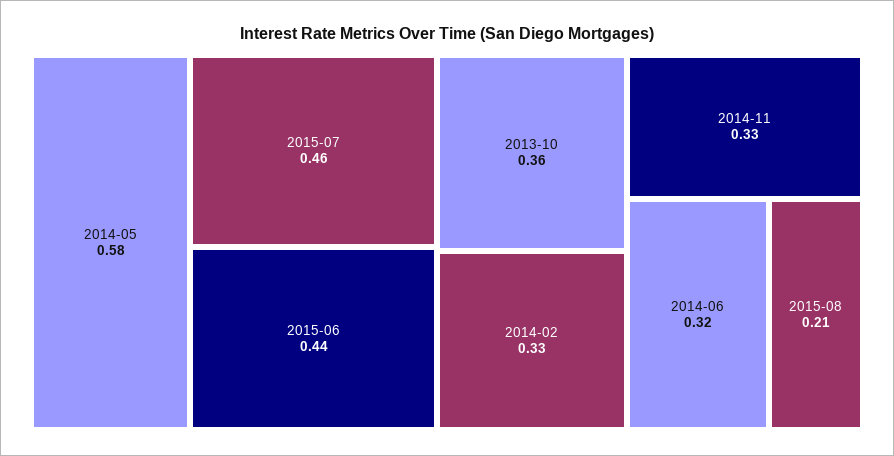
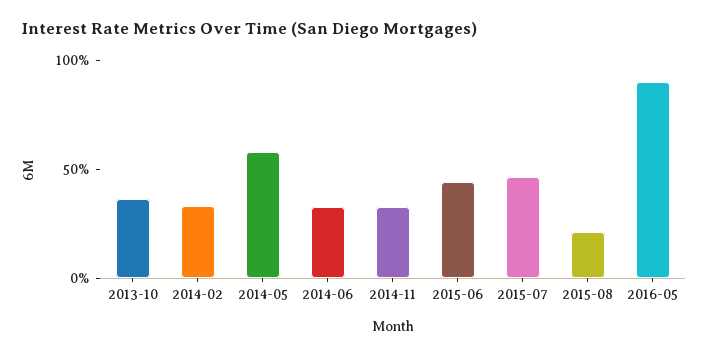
2016-05: none -> 0.9

